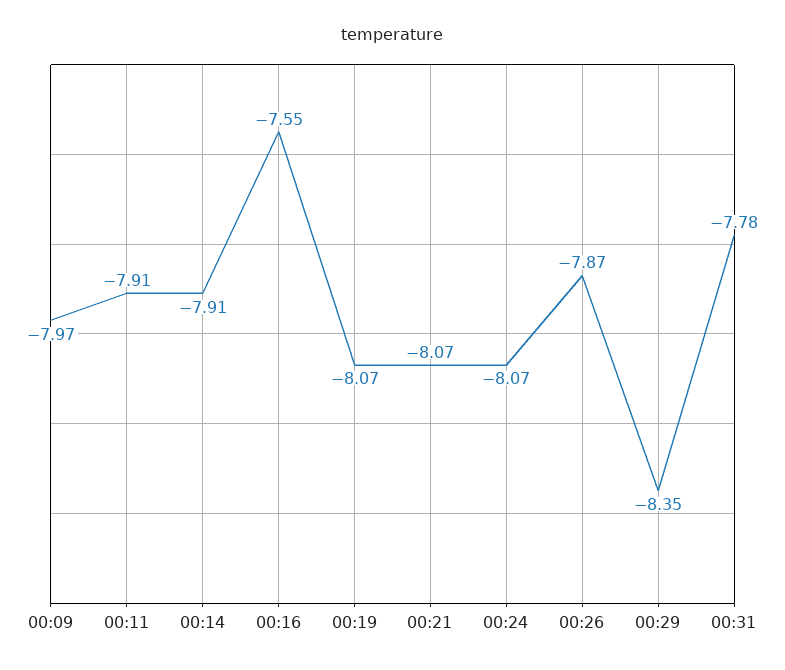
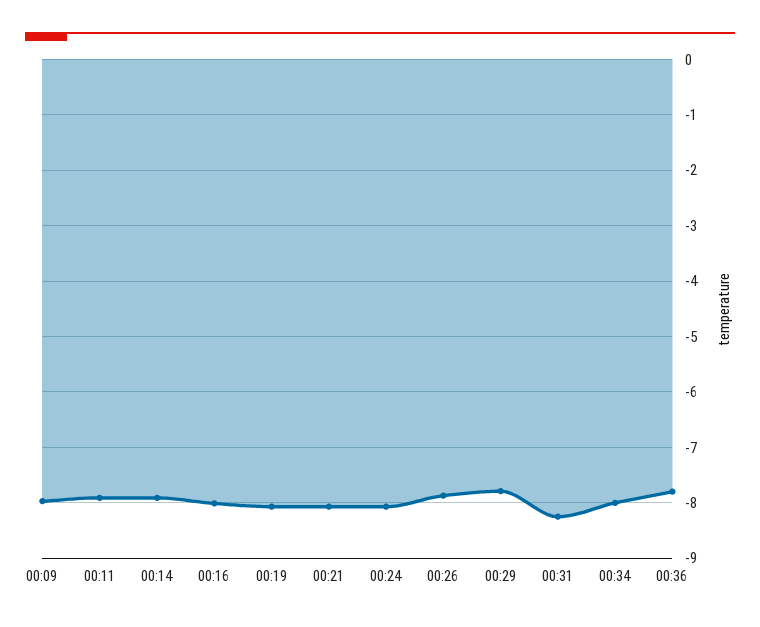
00:16: -7.55 -> -8
00:29: -8.35 -> -7.8
00:31: -7.78 -> -8.2
00:34: none -> -8
00:36: none -> -7.8

